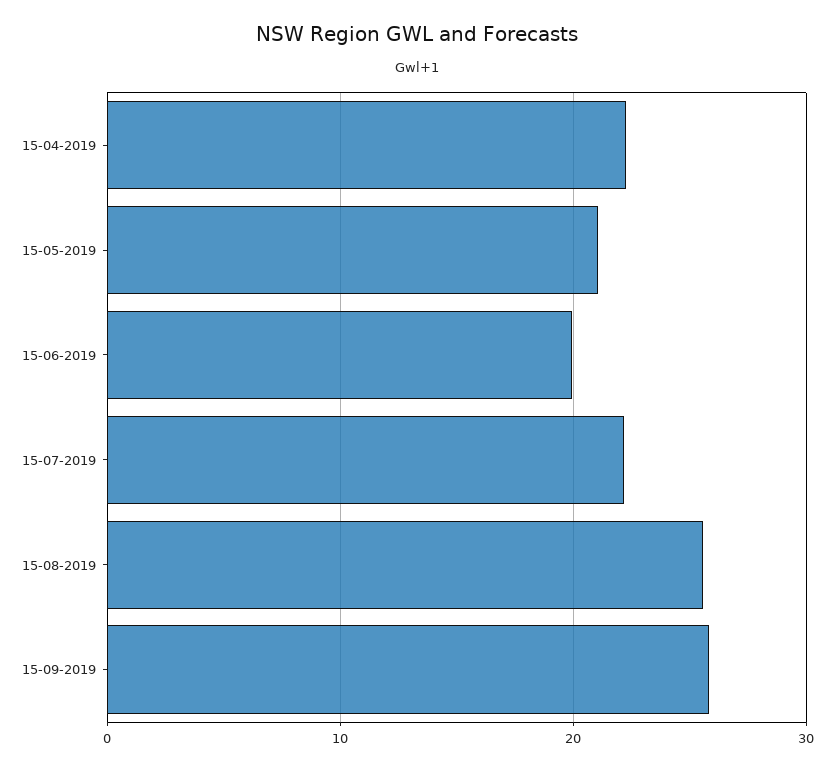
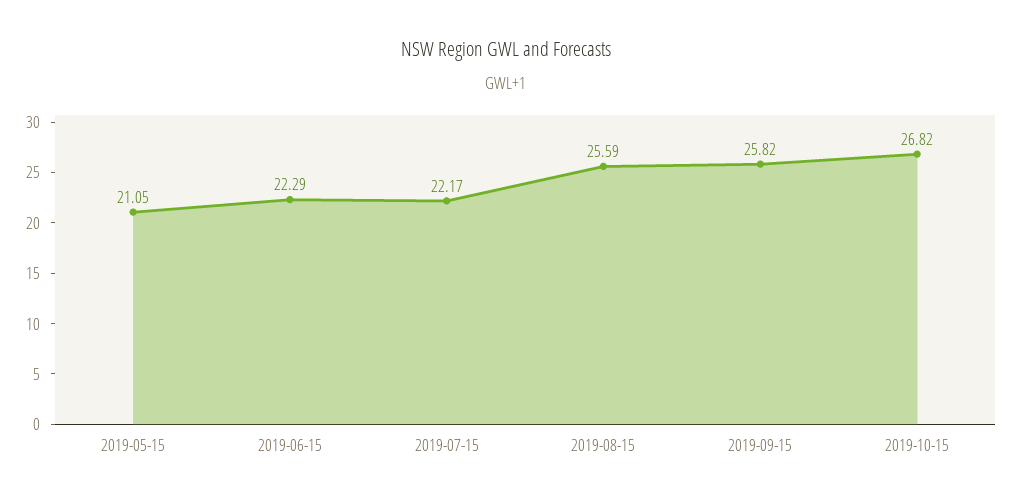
15-04-2019: 22 -> none
15-06-2019: 20 -> 22.29
2019-10-15: none -> 26.82

